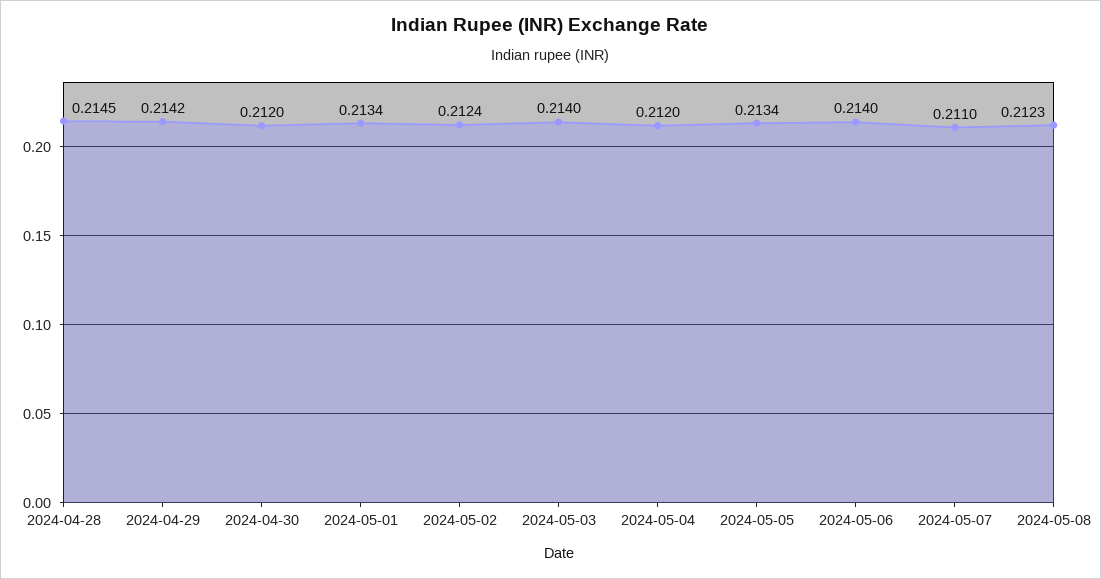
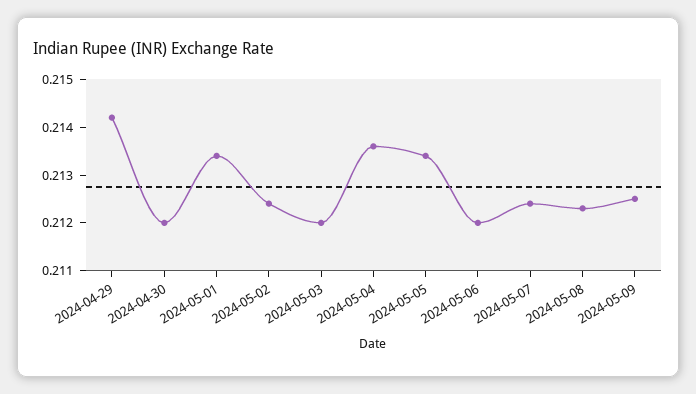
2024-04-28: 0.2145 -> none
2024-05-03: 0.214 -> 0.212
2024-05-04: 0.212 -> 0.2135
2024-05-06: 0.214 -> 0.212
2024-05-07: 0.211 -> 0.2125
2024-05-09: none -> 0.2125

